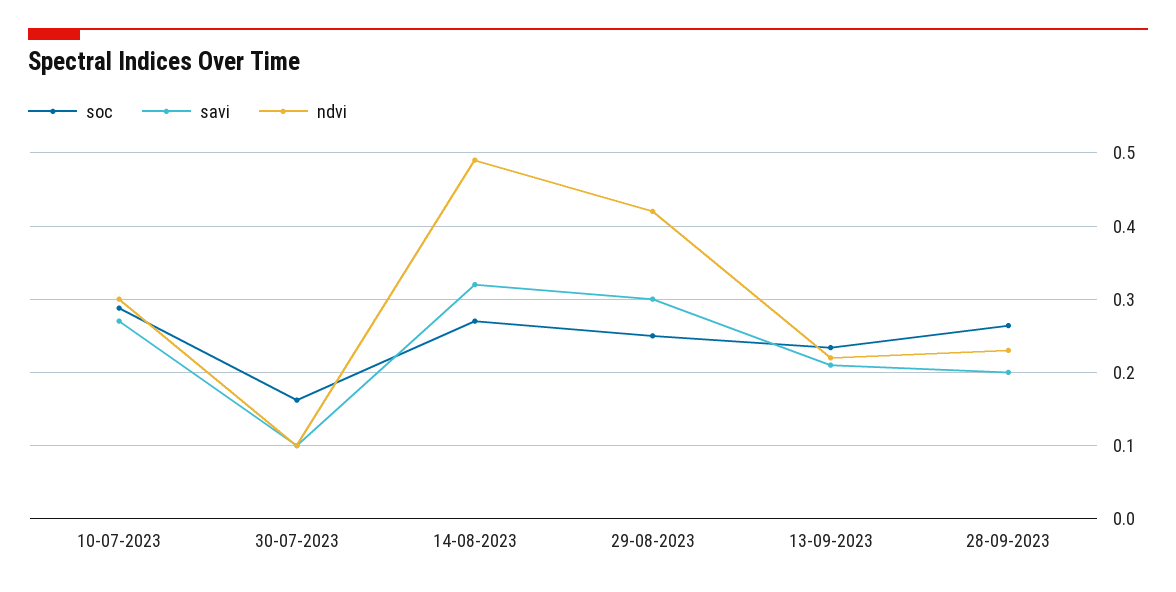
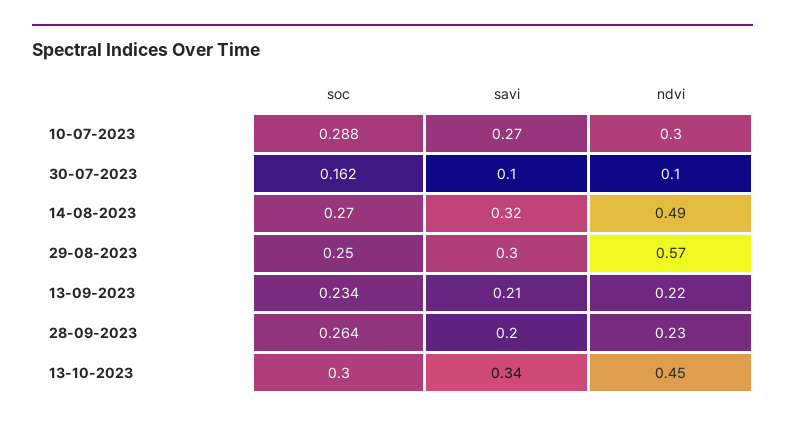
ndvi, 29-08-2023: 0.42 -> 0.57
soc, 13-10-2023: none -> 0.3
savi, 13-10-2023: none -> 0.34
ndvi, 13-10-2023: none -> 0.45

